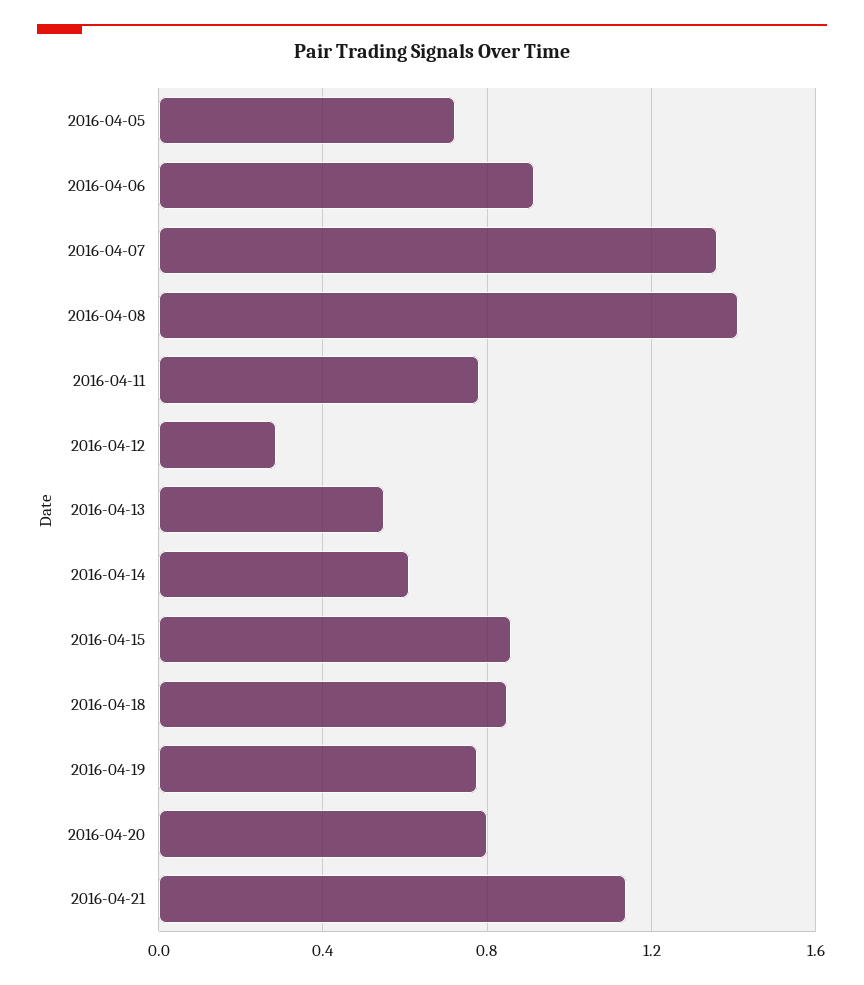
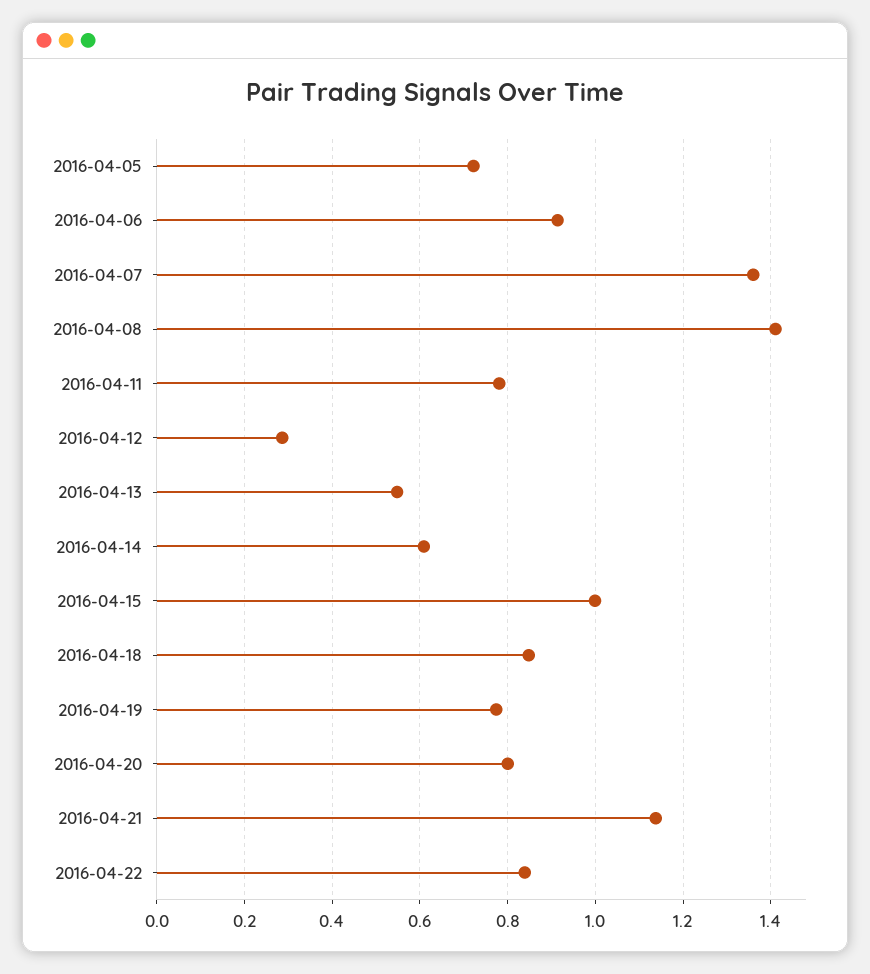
2016-04-15: 0.85 -> 1
2016-04-22: none -> 0.84

